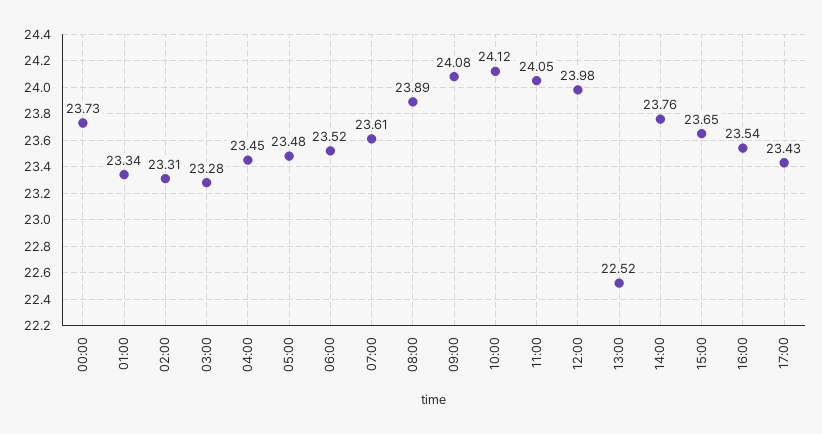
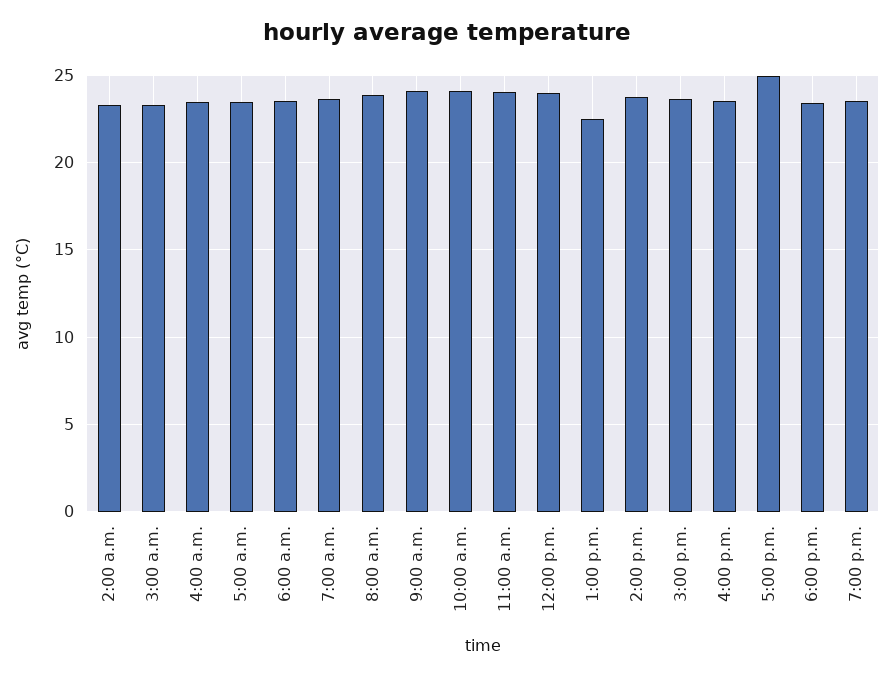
00:00: 23.73 -> none
01:00: 23.34 -> none
17:00: 23.43 -> 25
6:00 p.m.: none -> 23.5
7:00 p.m.: none -> 23.5

